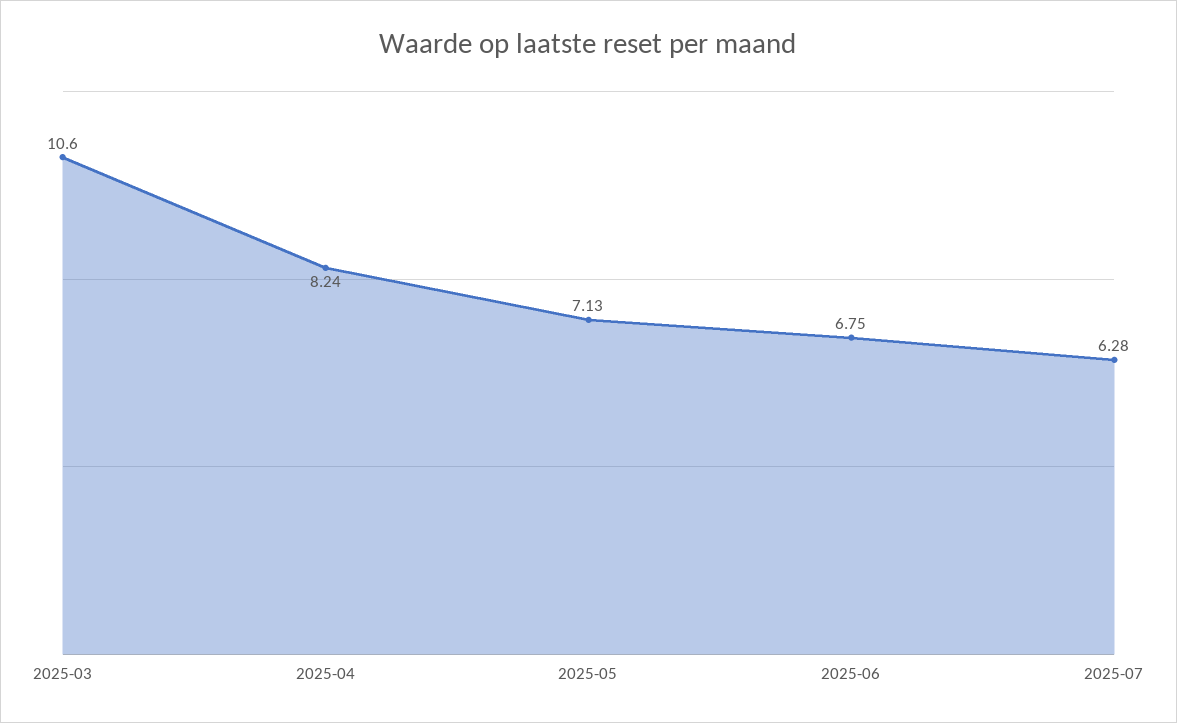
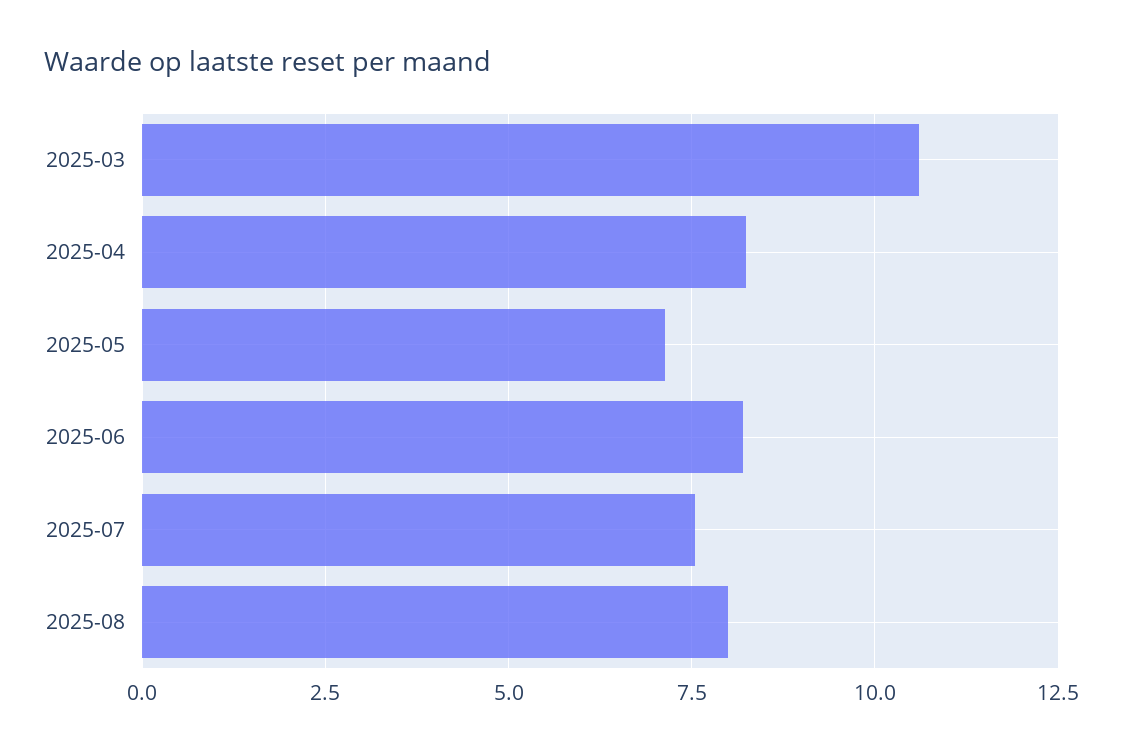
2025-06: 6.75 -> 8.25
2025-07: 6.28 -> 7.5
2025-08: none -> 8

